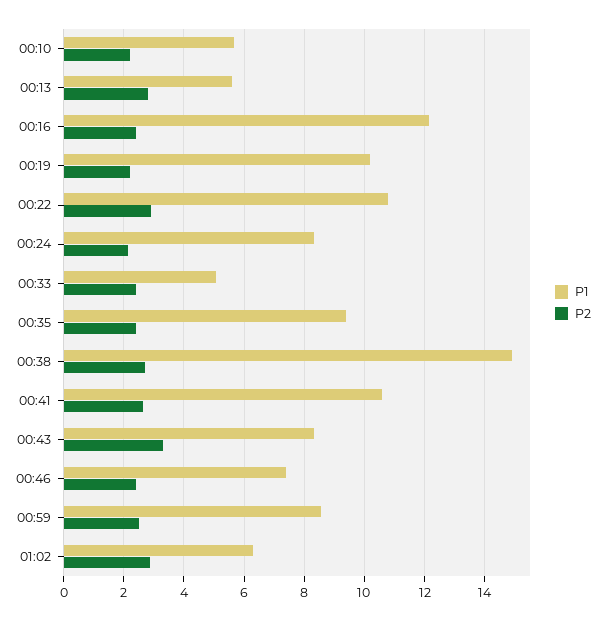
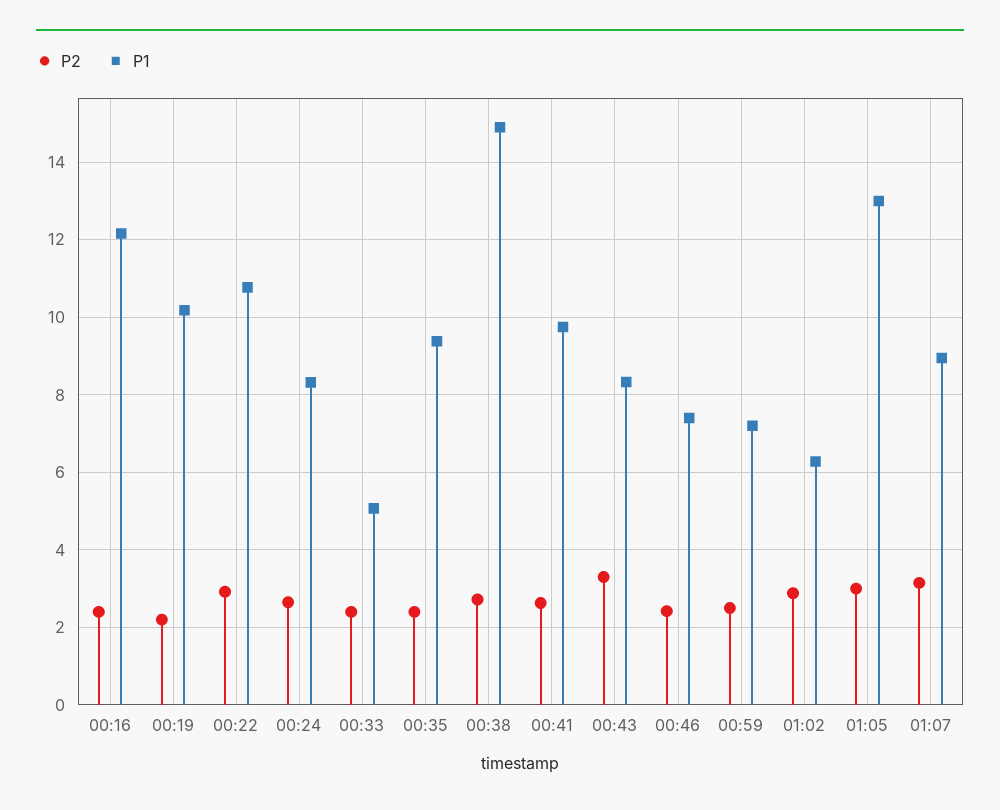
P1, 00:10: 5.6 -> none
P2, 00:10: 2.2 -> none
P1, 00:13: 5.6 -> none
P2, 00:13: 2.8 -> none
P2, 00:24: 2.2 -> 2.6
P1, 00:41: 10.6 -> 9.8
P1, 00:59: 8.6 -> 7.2
P2, 01:05: none -> 3
P1, 01:05: none -> 13
P2, 01:07: none -> 3.2
P1, 01:07: none -> 9

